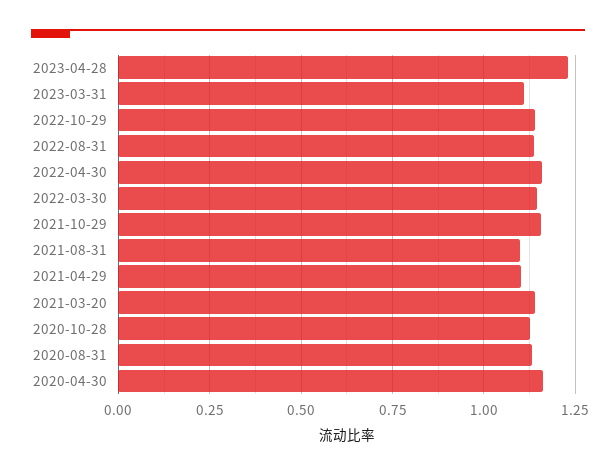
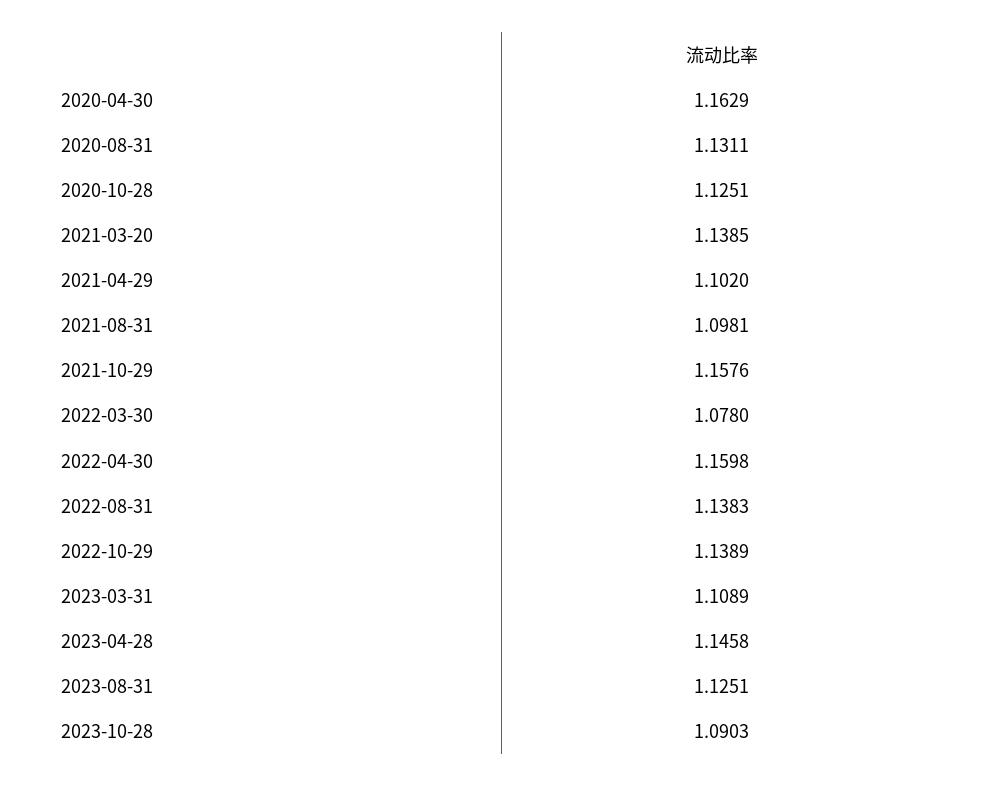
2023-04-28: 1.225 -> 1.1458
2022-03-30: 1.15 -> 1.078
2023-08-31: none -> 1.1251
2023-10-28: none -> 1.0903

